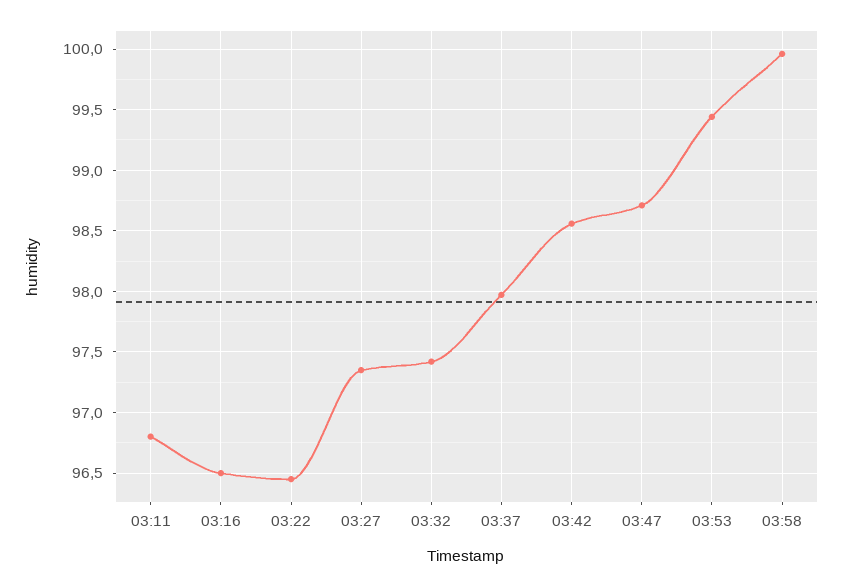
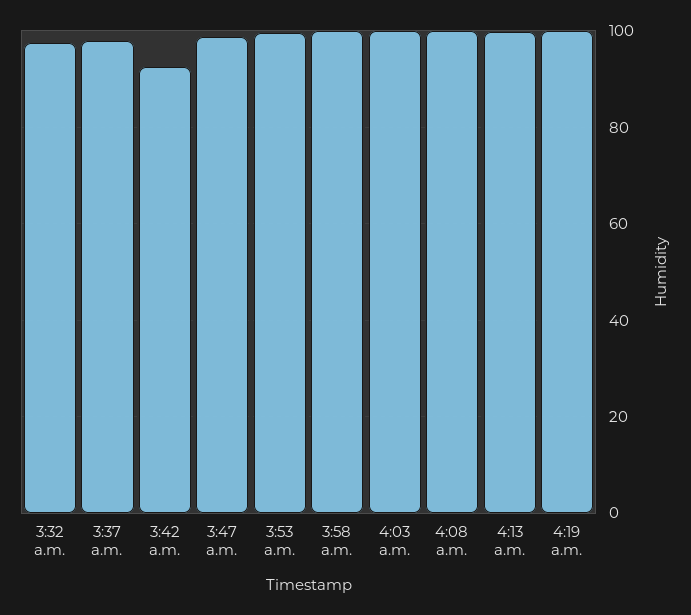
03:11: 96.8 -> none
03:16: 96.5 -> none
03:22: 96.45 -> none
03:27: 97.35 -> none
03:42: 98.55 -> 92
4:03 a.m.: none -> 100
4:08 a.m.: none -> 100
4:13 a.m.: none -> 100
4:19 a.m.: none -> 100

